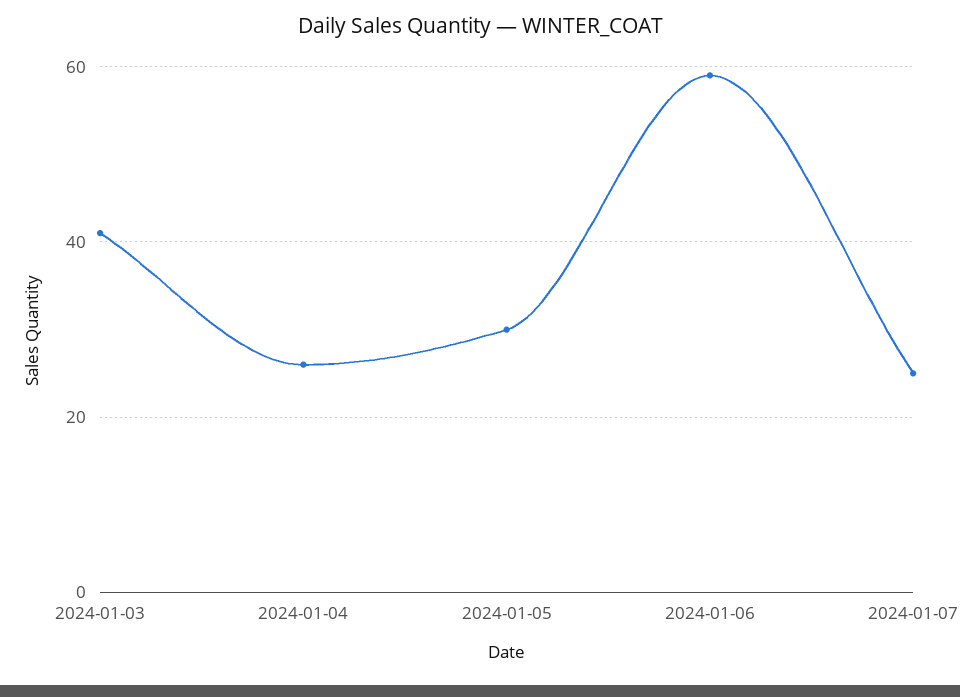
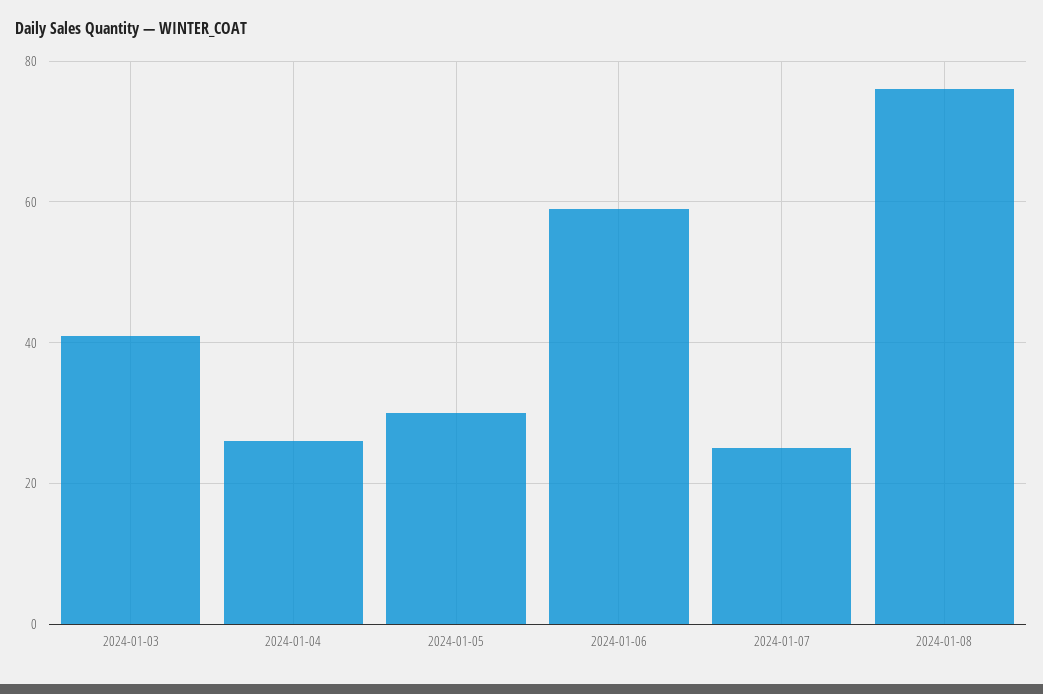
2024-01-08: none -> 75

